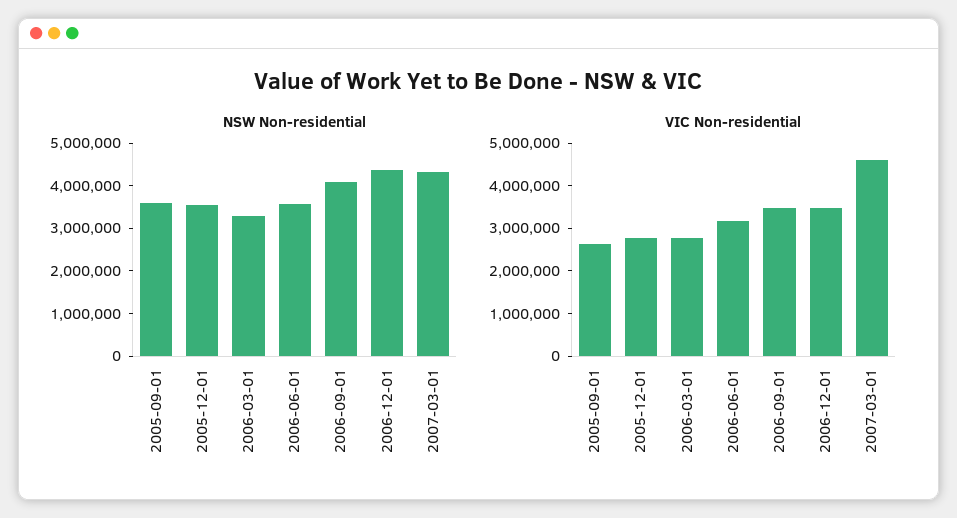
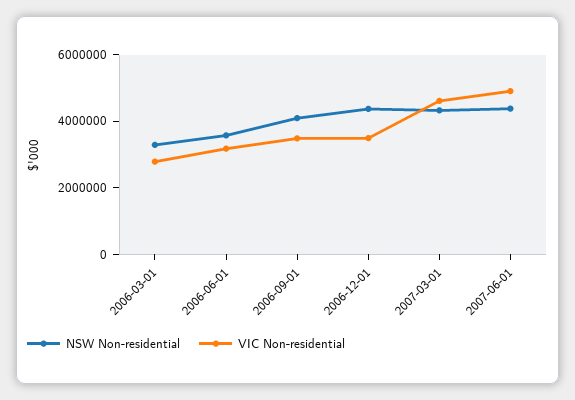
NSW Non-residential, 2005-09-01: 3600000 -> none
NSW Non-residential, 2005-12-01: 3600000 -> none
VIC Non-residential, 2005-09-01: 2600000 -> none
VIC Non-residential, 2005-12-01: 2800000 -> none
NSW Non-residential, 2007-06-01: none -> 4500000
VIC Non-residential, 2007-06-01: none -> 5000000

